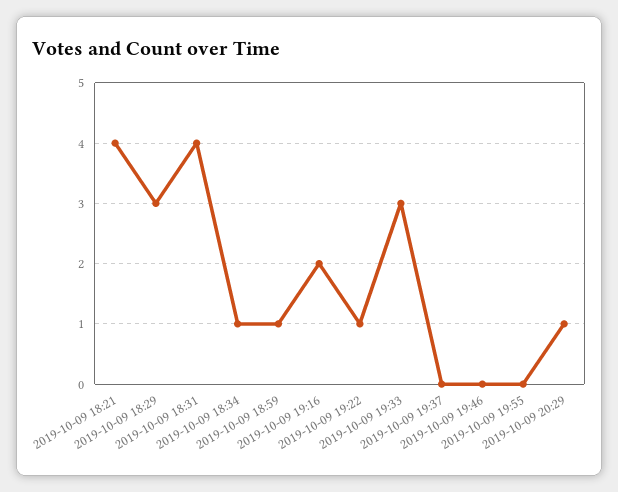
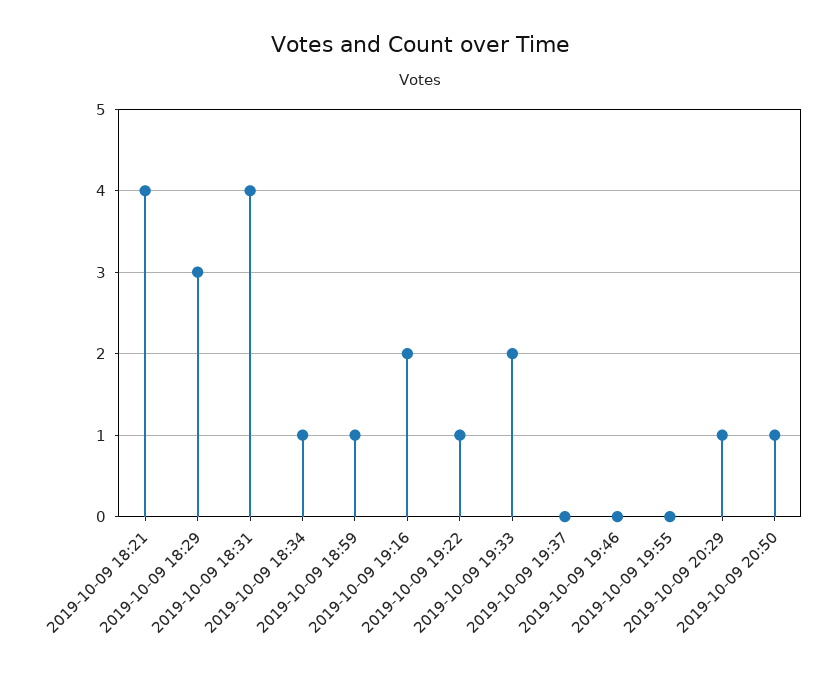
2019-10-09 19:33: 3 -> 2
2019-10-09 20:50: none -> 1

